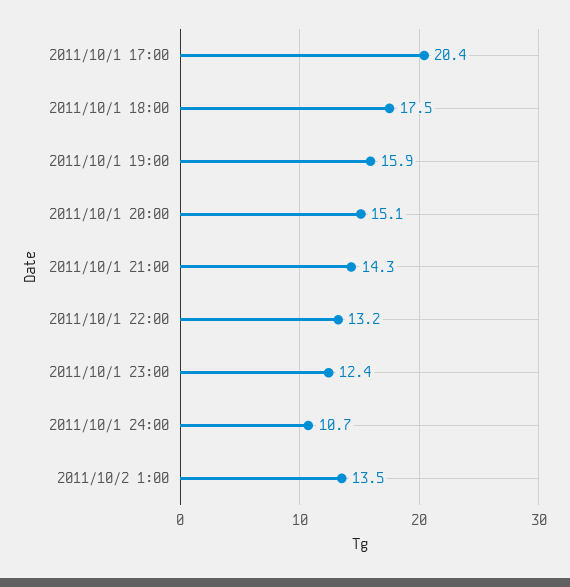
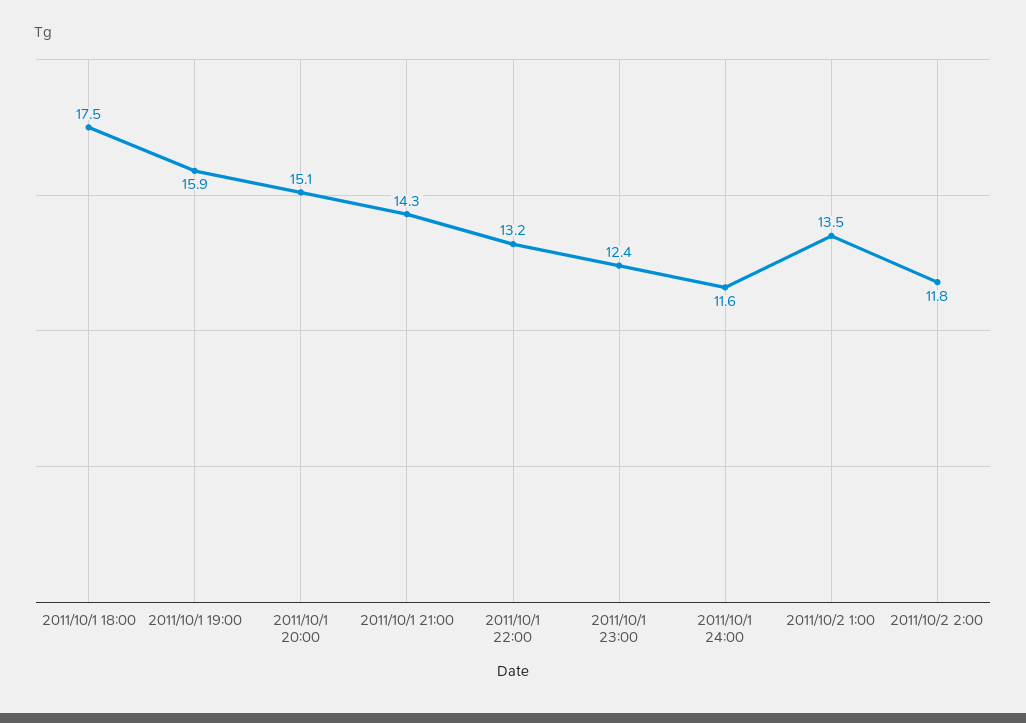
2011/10/1 17:00: 20.4 -> none
2011/10/1 24:00: 10.7 -> 11.6
2011/10/2 2:00: none -> 11.8

